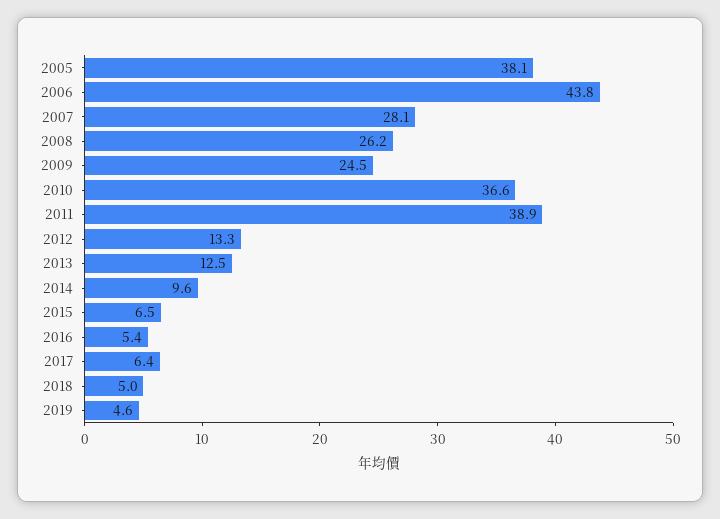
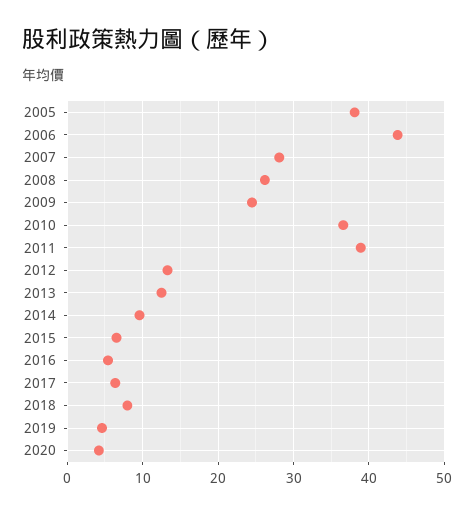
2018: 5 -> 8
2020: none -> 4

